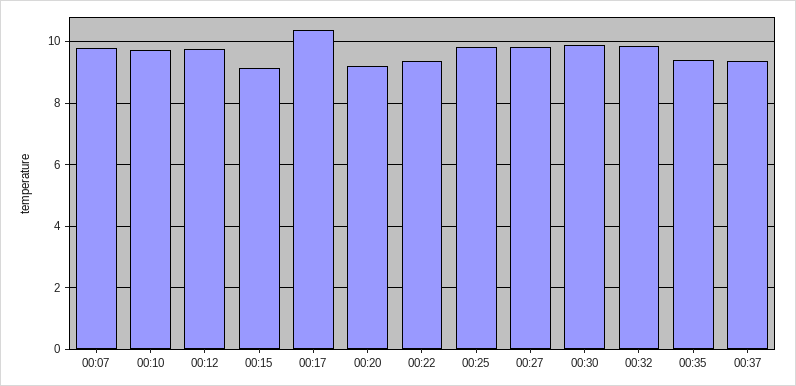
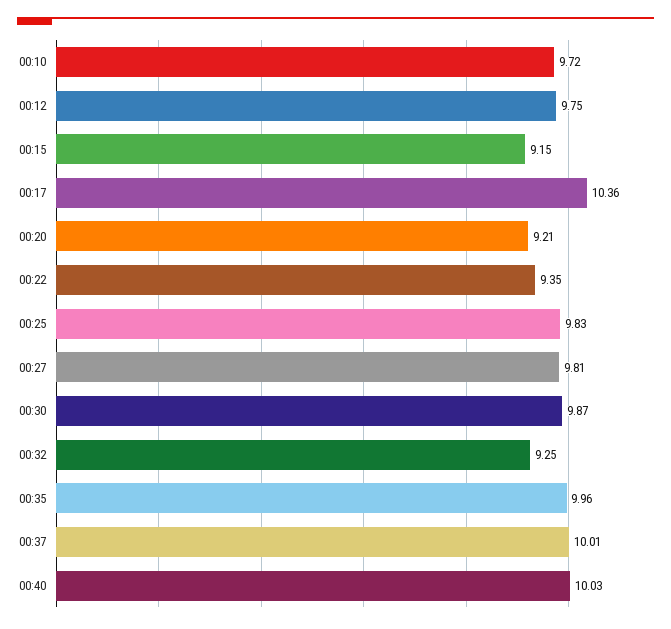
00:07: 9.8 -> none
00:32: 9.8 -> 9.25
00:35: 9.4 -> 9.96
00:37: 9.4 -> 10.01
00:40: none -> 10.03

